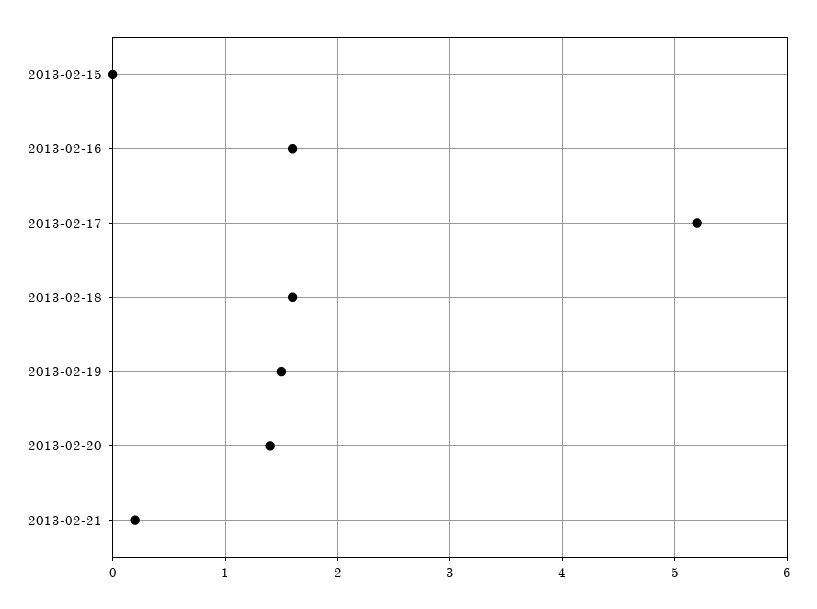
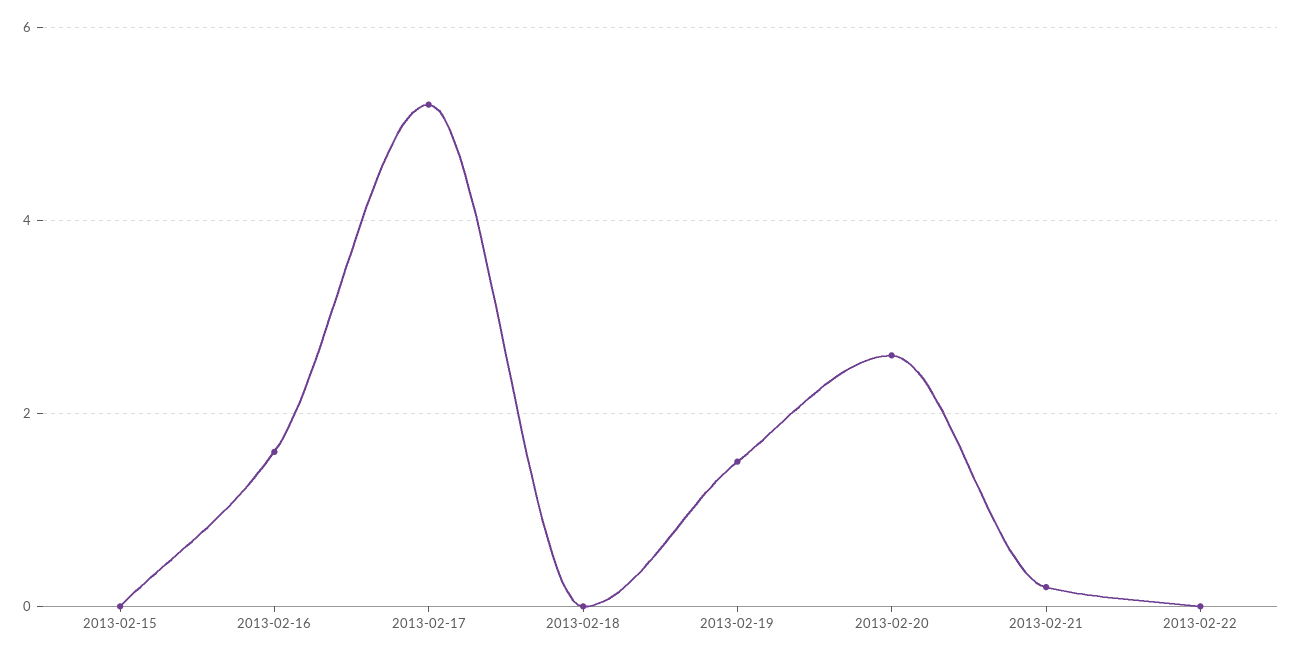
2013-02-18: 1.6 -> 0
2013-02-20: 1.4 -> 2.5
2013-02-22: none -> 0

